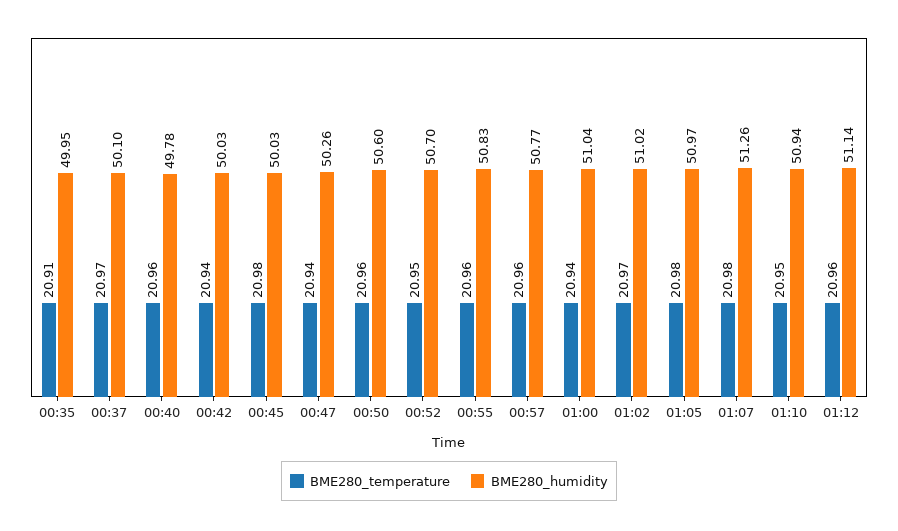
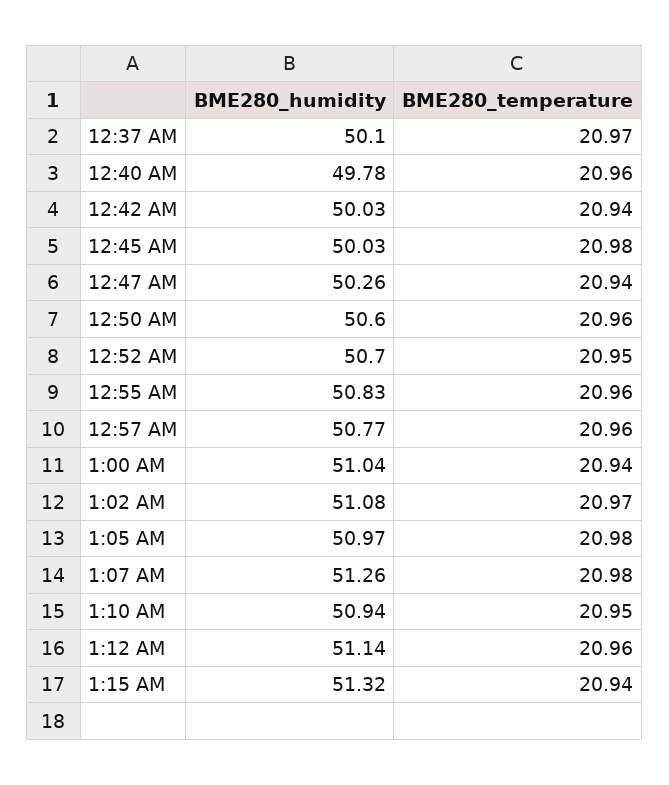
BME280_temperature, 00:35: 20.91 -> none
BME280_humidity, 00:35: 49.95 -> none
BME280_humidity, 01:02: 51.02 -> 51.08
BME280_humidity, 1:15 AM: none -> 51.32
BME280_temperature, 1:15 AM: none -> 20.94

